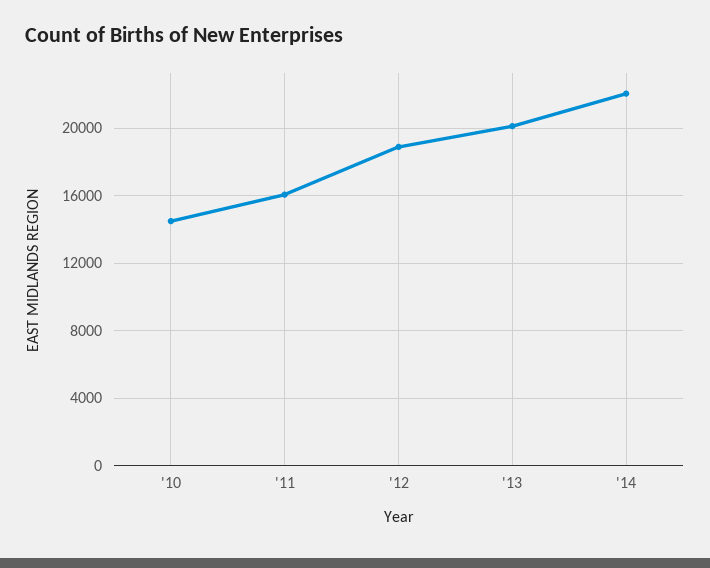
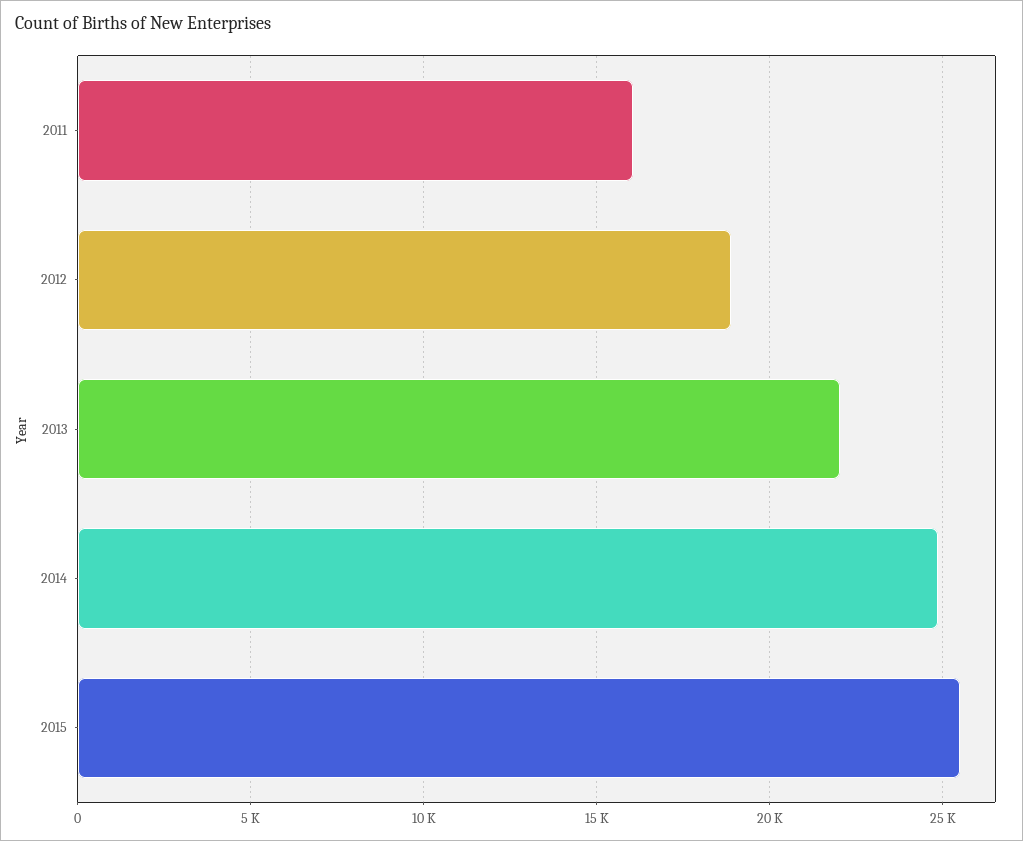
'10: 14500 -> none
'13: 20000 -> 22000
'14: 22000 -> 25000
2015: none -> 25500

